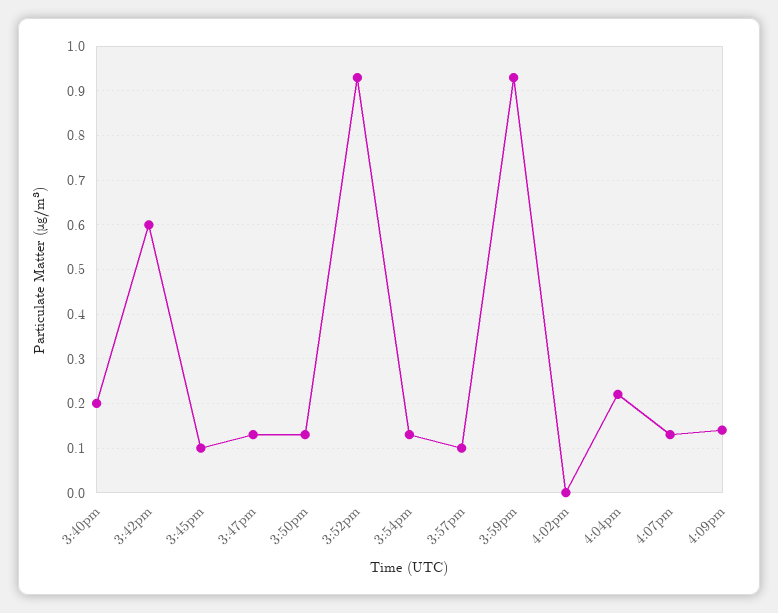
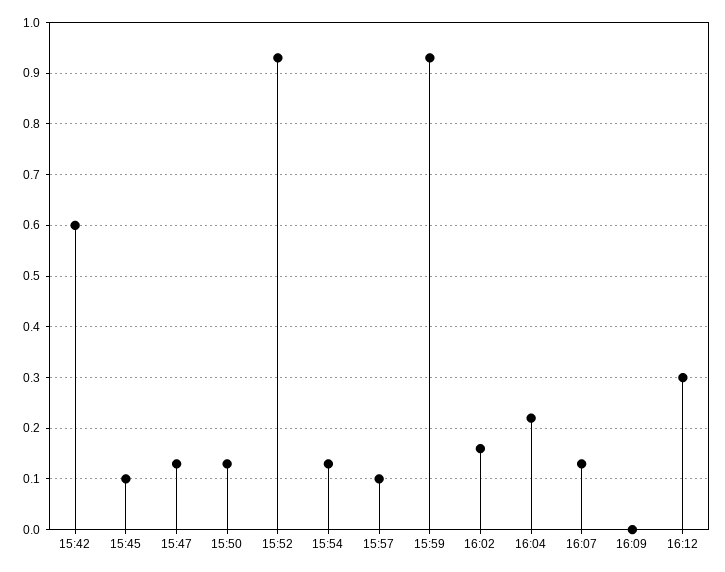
3:40pm: 0.2 -> none
4:02pm: 0 -> 0.15
4:09pm: 0.15 -> 0
16:12: none -> 0.3

